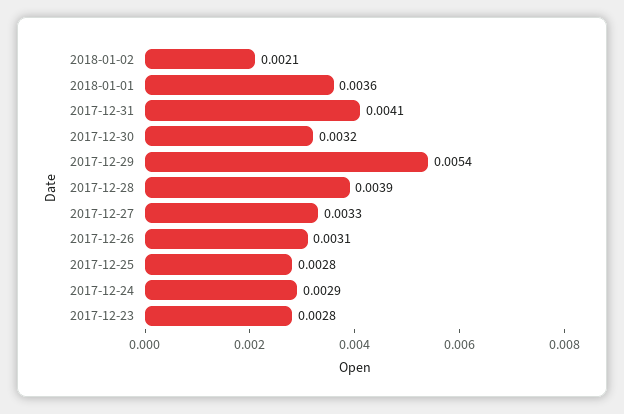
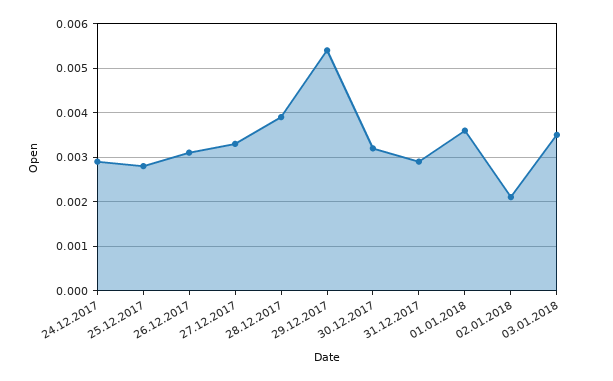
2017-12-31: 0.0041 -> 0.003
2017-12-23: 0.0028 -> none
03.01.2018: none -> 0.0035

